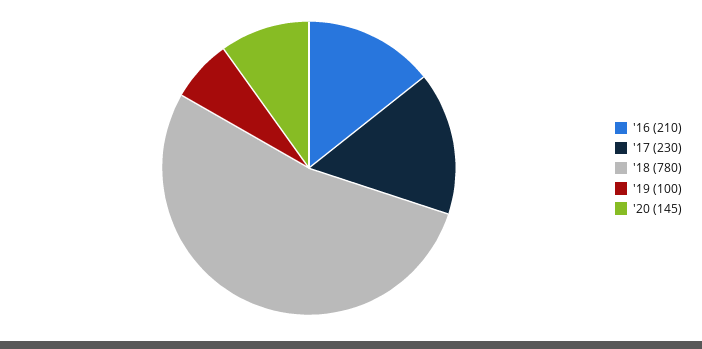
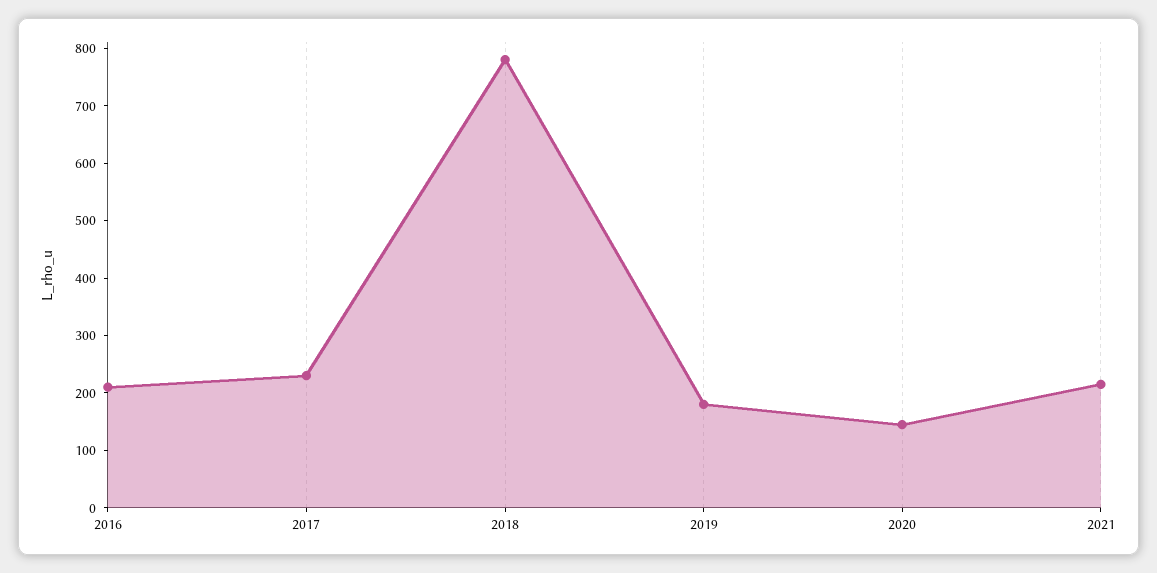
'19: 100 -> 180
2021: none -> 220

